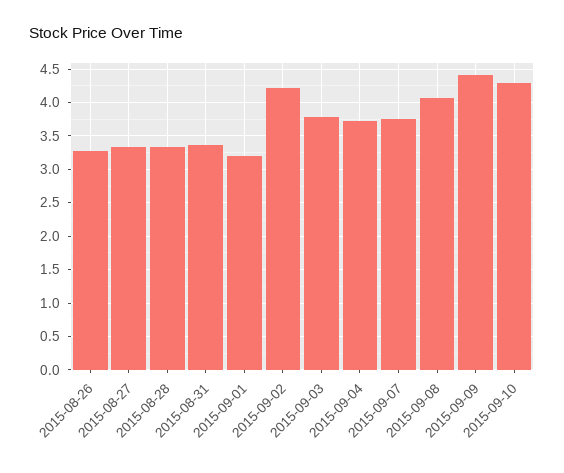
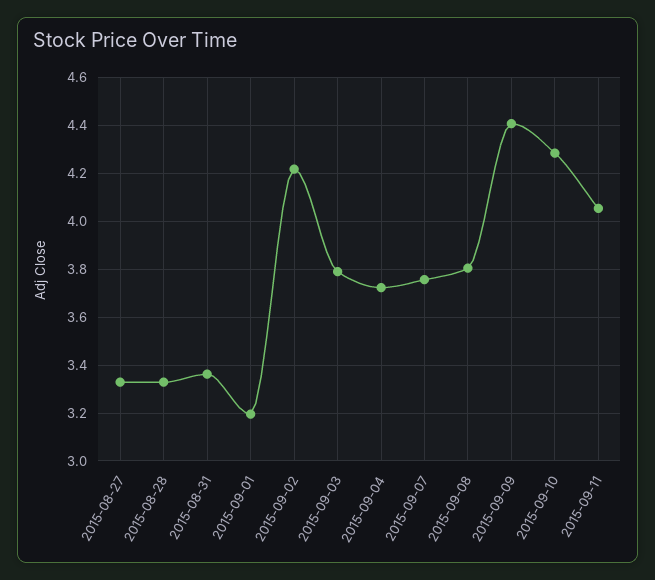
2015-08-26: 3.3 -> none
2015-09-08: 4.1 -> 3.8
2015-09-11: none -> 4.05

